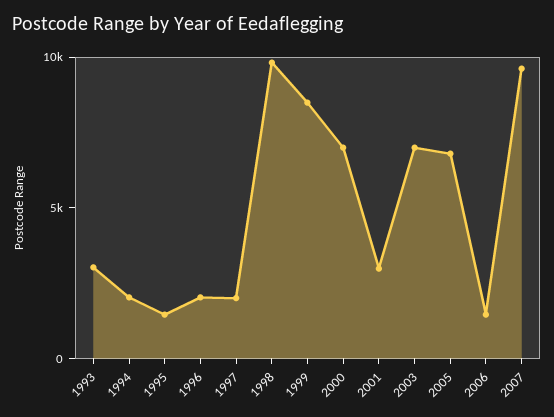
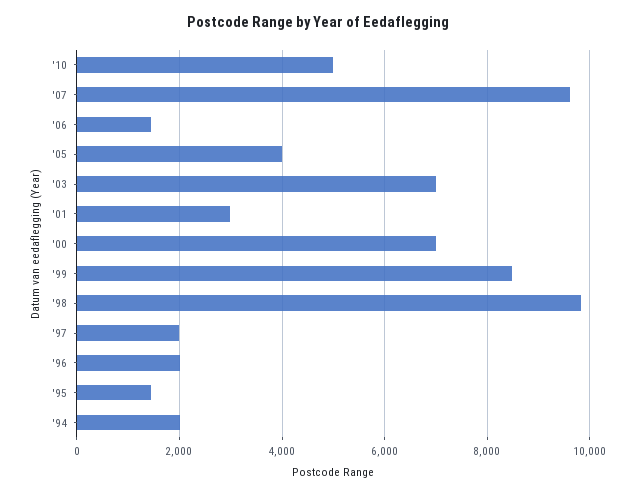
1993: 3000 -> none
2005: 7000 -> 4000
'10: none -> 5000

